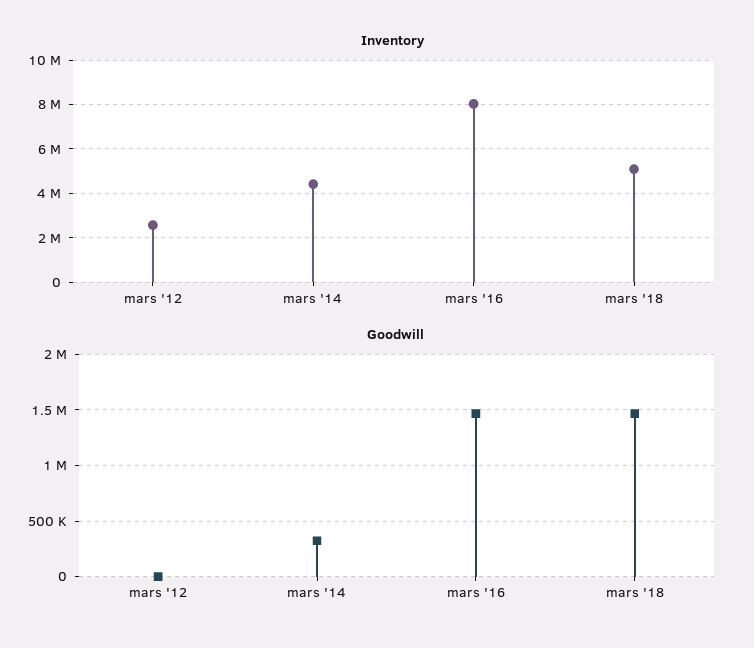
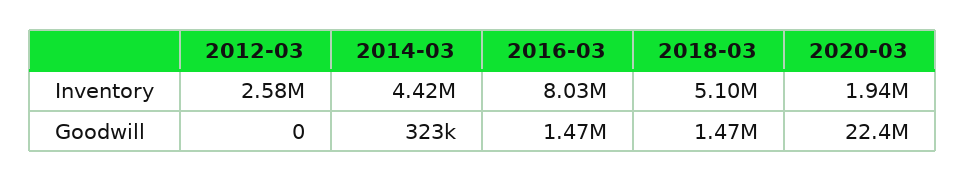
Inventory, 2020-03: none -> 1940000
Goodwill, 2020-03: none -> 22400000

